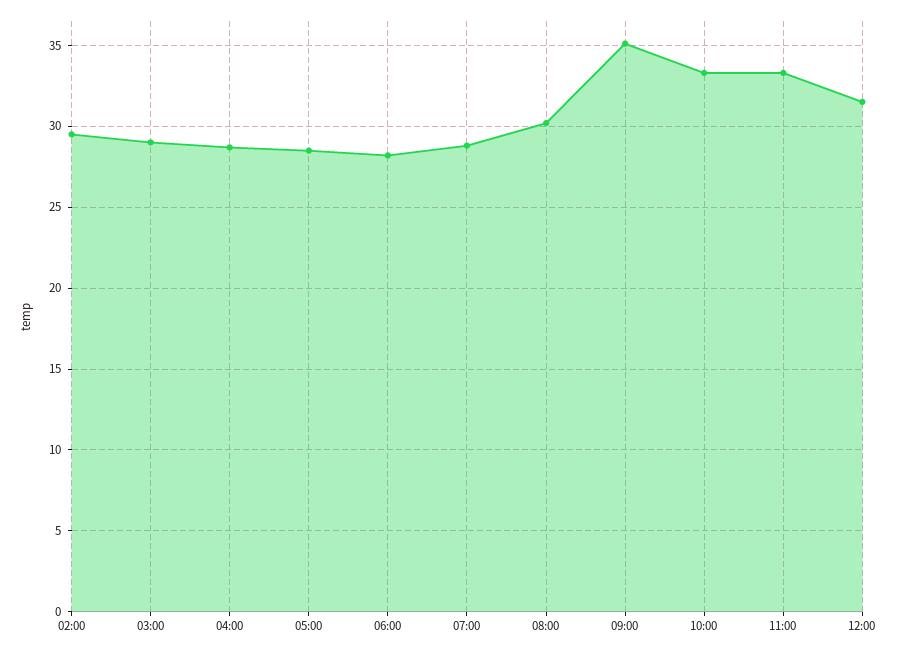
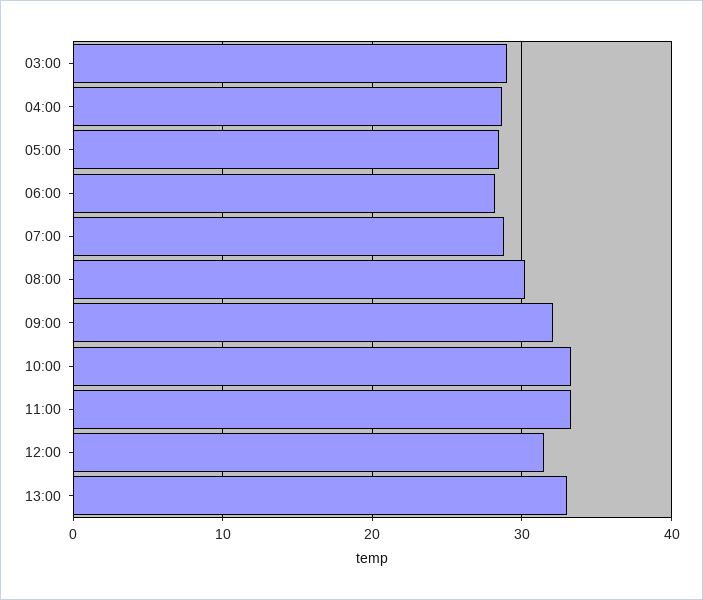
02:00: 29.5 -> none
09:00: 35 -> 32
13:00: none -> 33

